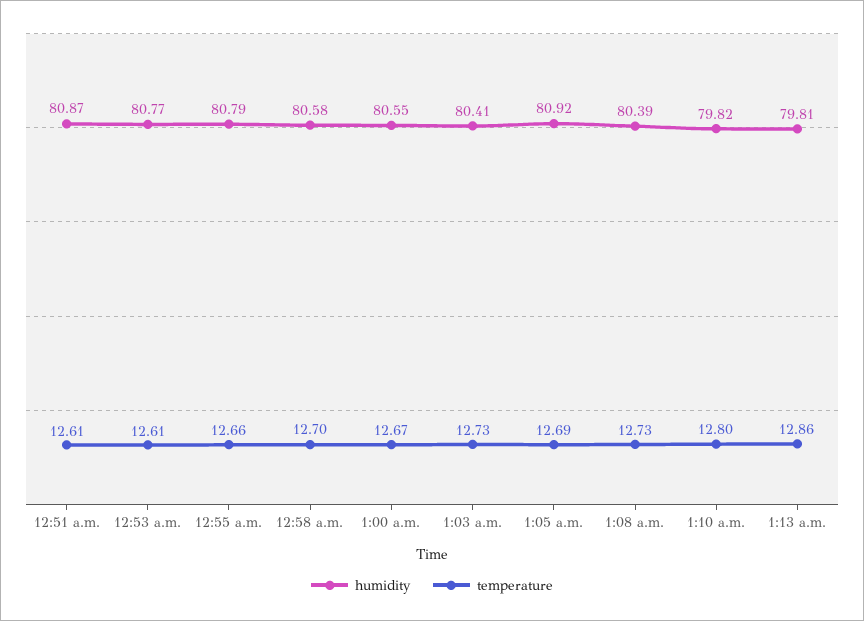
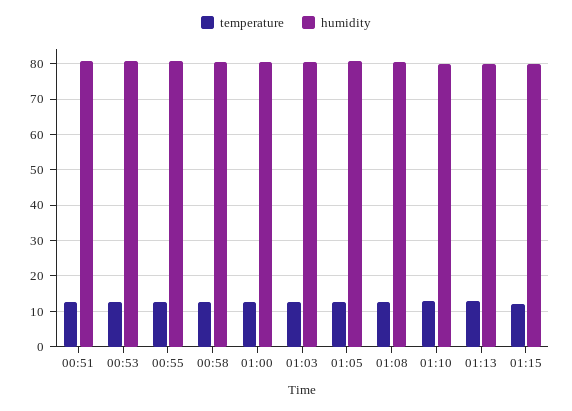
temperature, 01:15: none -> 12
humidity, 01:15: none -> 80

